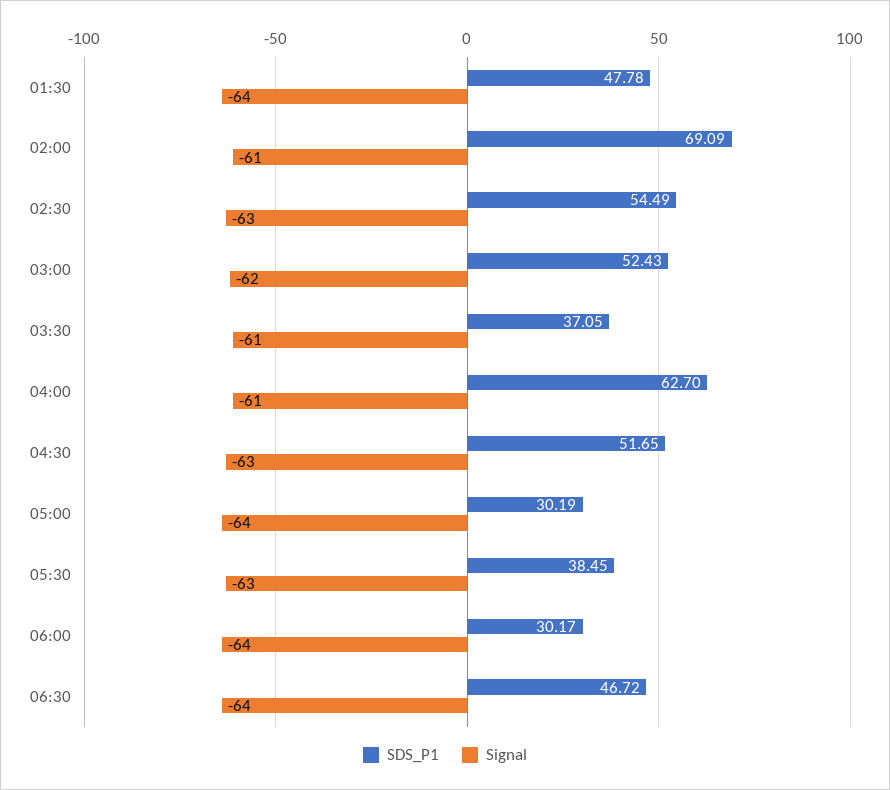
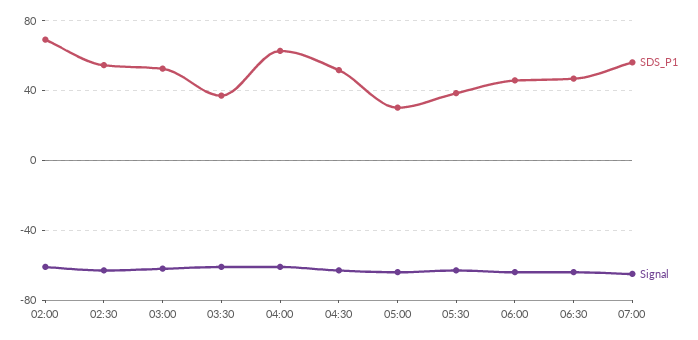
SDS_P1, 01:30: 47.78 -> none
Signal, 01:30: -64 -> none
SDS_P1, 06:00: 30.17 -> 45
SDS_P1, 07:00: none -> 55
Signal, 07:00: none -> -65

